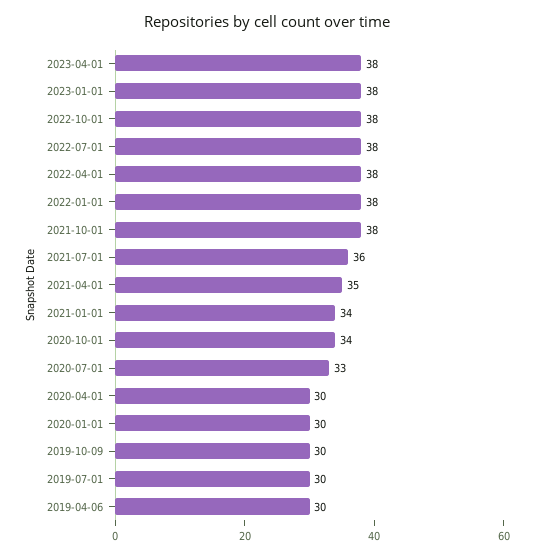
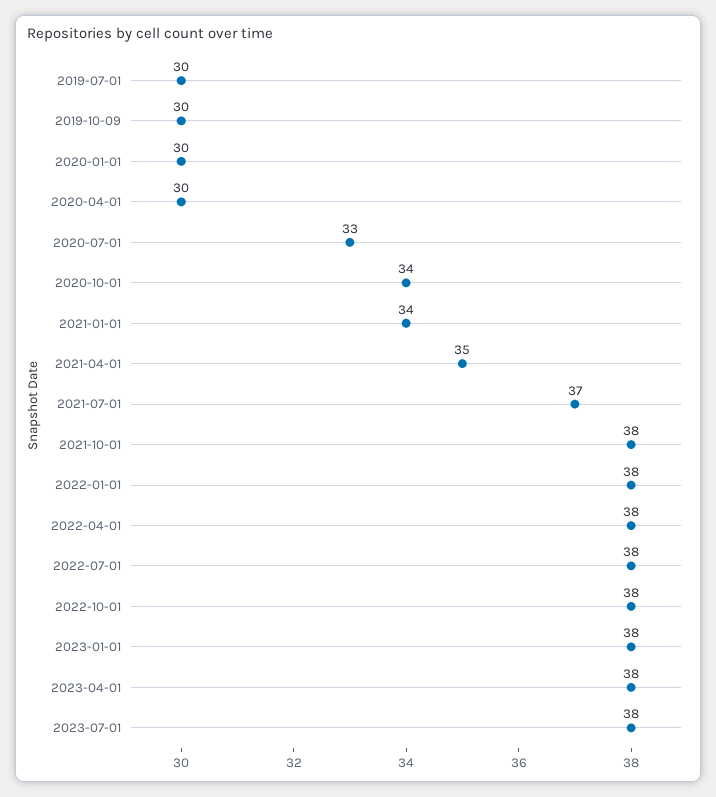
2021-07-01: 36 -> 37
2019-04-06: 30 -> none
2023-07-01: none -> 38

